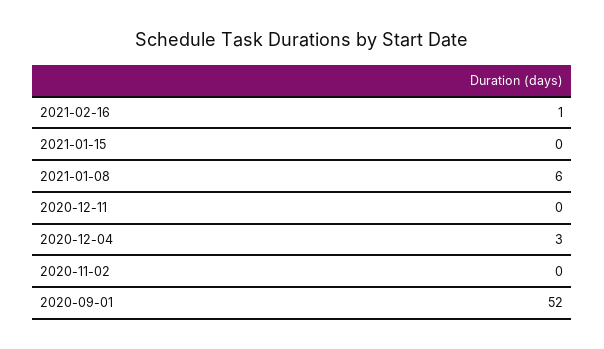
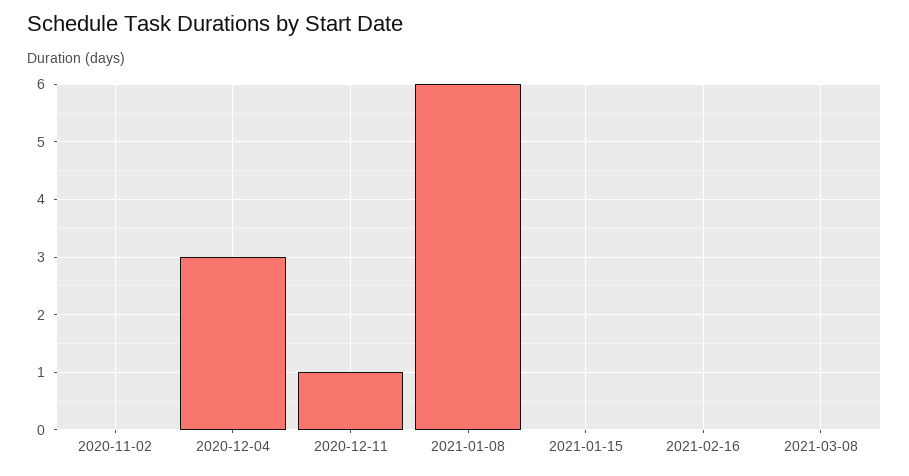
2021-02-16: 1 -> 0
2020-12-11: 0 -> 1
2020-09-01: 52 -> none
2021-03-08: none -> 0

